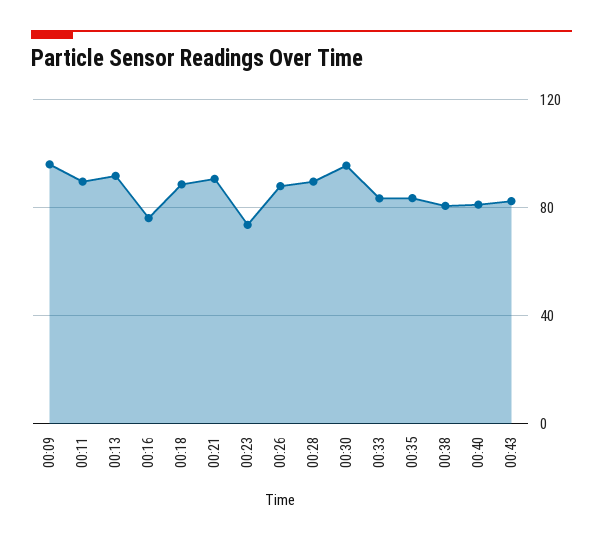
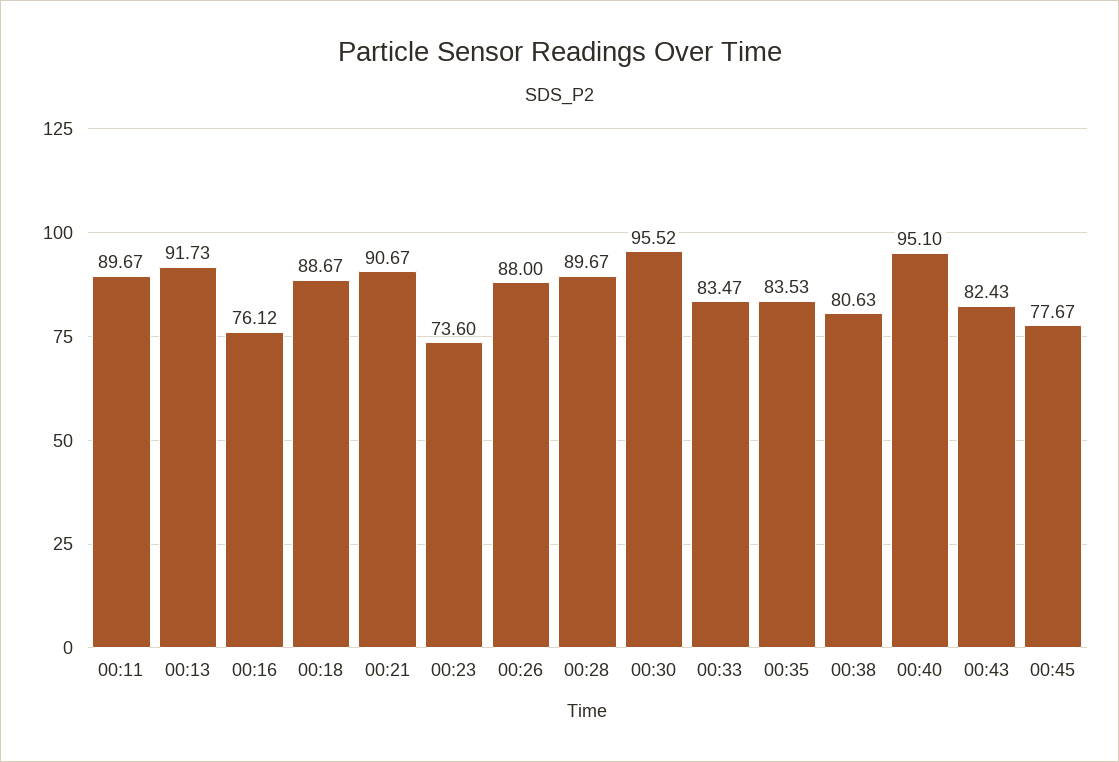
00:09: 95 -> none
00:40: 80 -> 95.1
00:45: none -> 77.67

